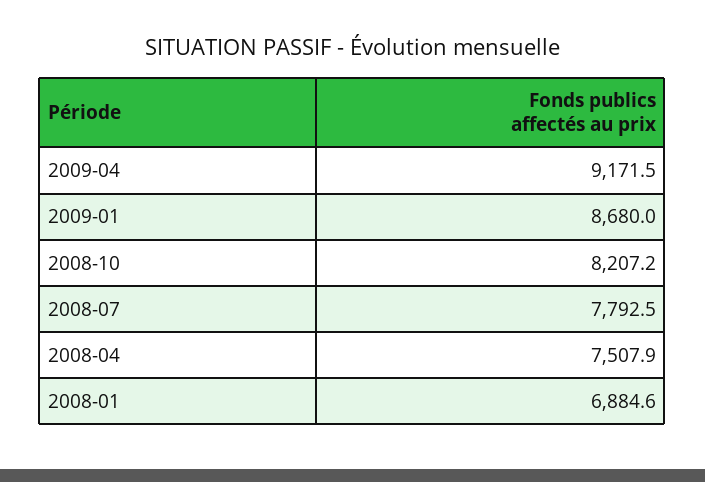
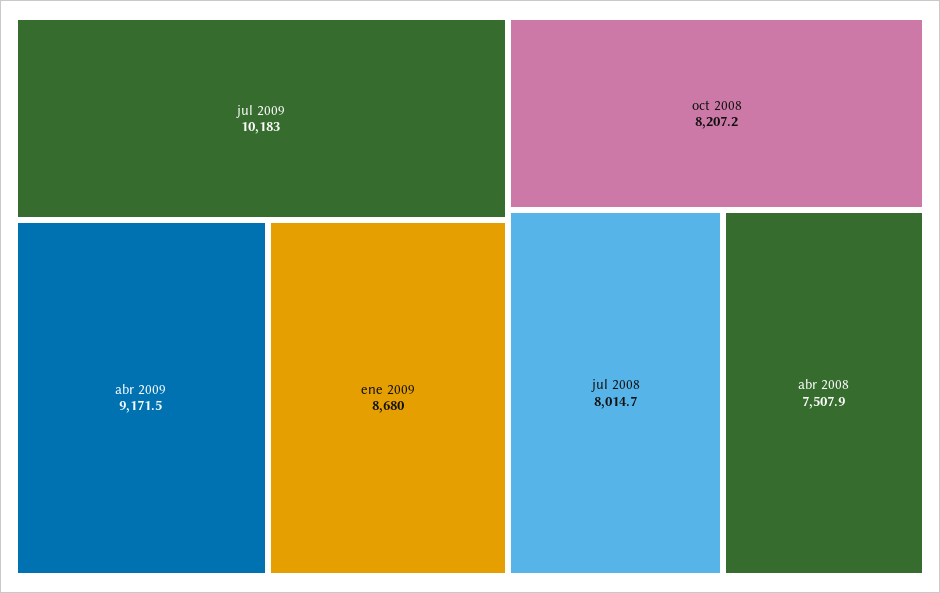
2008-07: 7792.5 -> 8014.7
2008-01: 6884.6 -> none
jul 2009: none -> 10183

